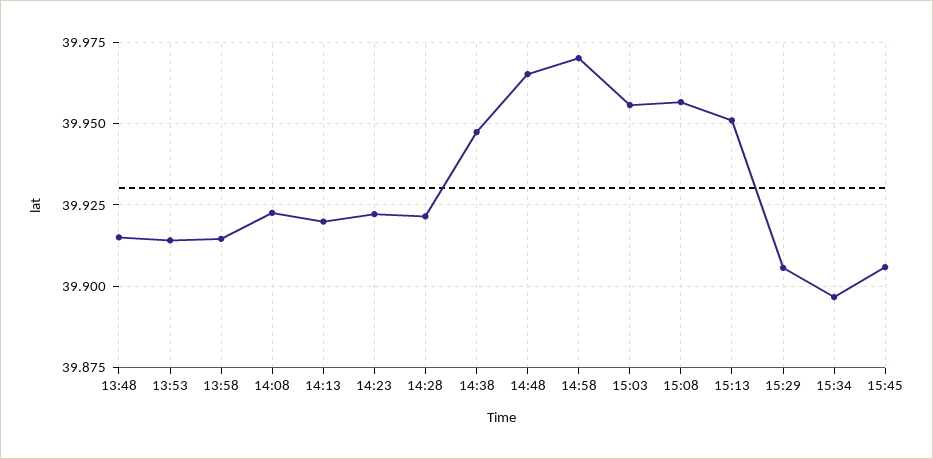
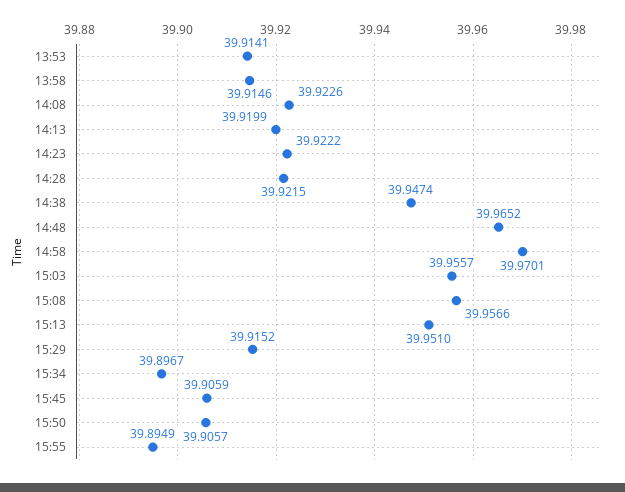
13:48: 39.915 -> none
15:29: 39.905 -> 39.9152
15:50: none -> 39.9057
15:55: none -> 39.8949

